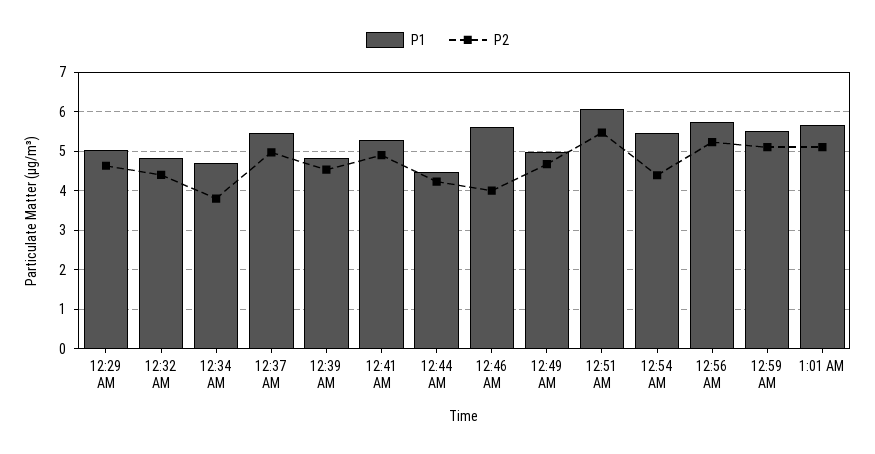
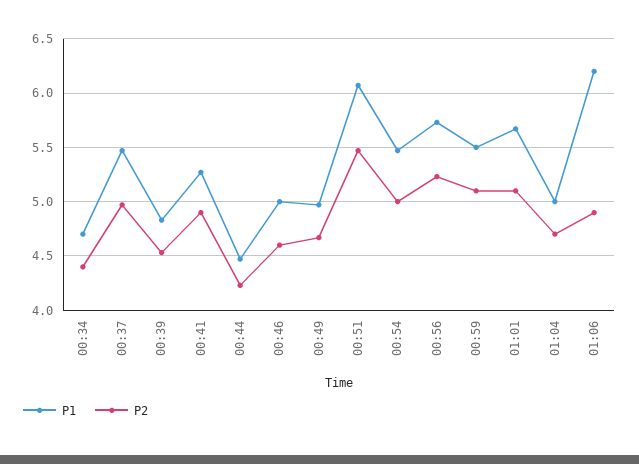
P1, 12:29 AM: 5 -> none
P2, 12:29 AM: 4.6 -> none
P1, 12:32 AM: 4.8 -> none
P2, 12:32 AM: 4.4 -> none
P2, 12:34 AM: 3.8 -> 4.4
P1, 12:46 AM: 5.6 -> 5
P2, 12:46 AM: 4 -> 4.6
P2, 12:54 AM: 4.4 -> 5
P1, 01:04: none -> 5
P2, 01:04: none -> 4.7
P1, 01:06: none -> 6.2
P2, 01:06: none -> 4.9

